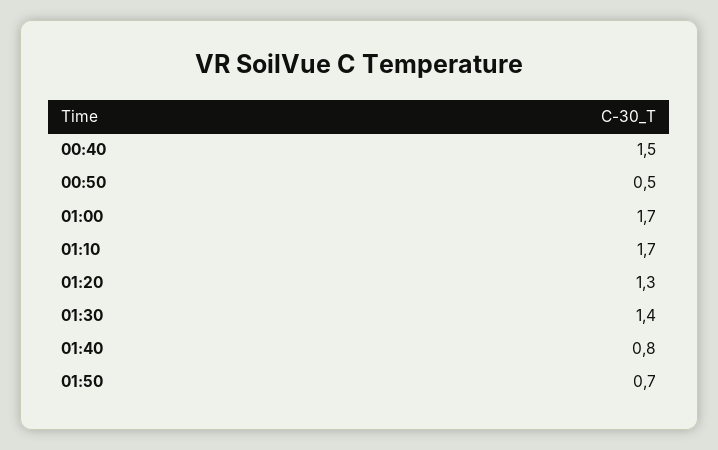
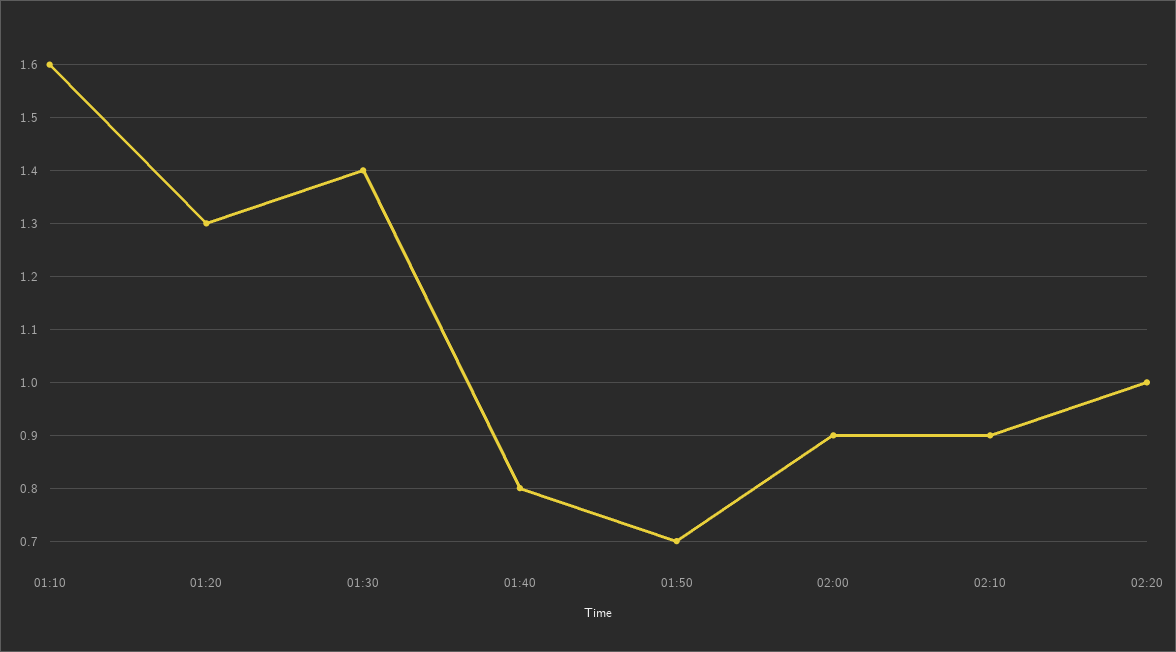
00:40: 1.5 -> none
00:50: 0.5 -> none
01:00: 1.7 -> none
01:10: 1.7 -> 1.6
02:00: none -> 0.9
02:10: none -> 0.9
02:20: none -> 1

